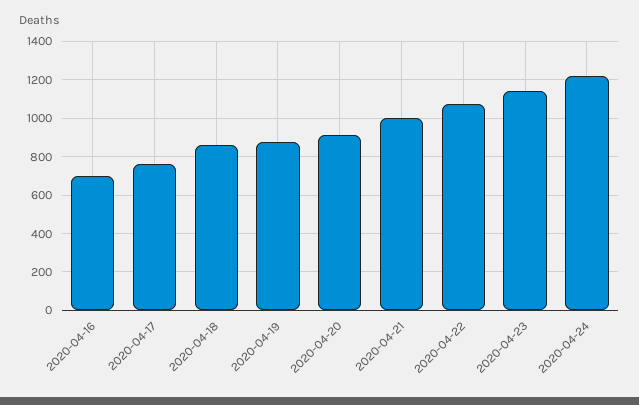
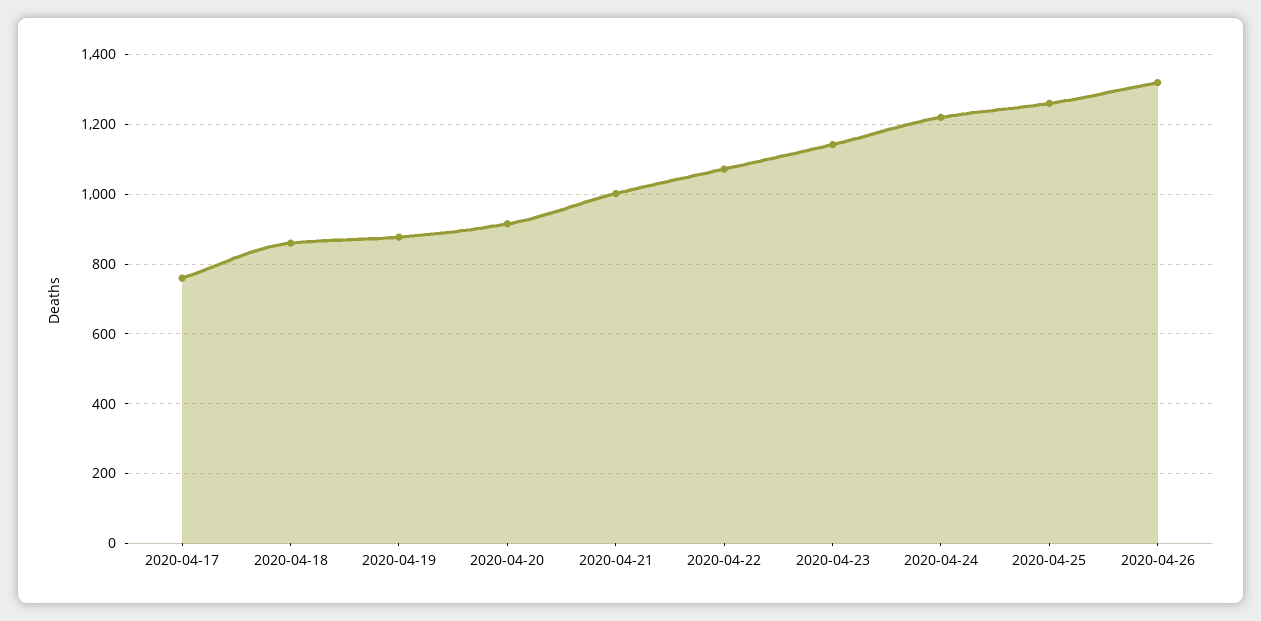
2020-04-16: 700 -> none
2020-04-25: none -> 1260
2020-04-26: none -> 1320

